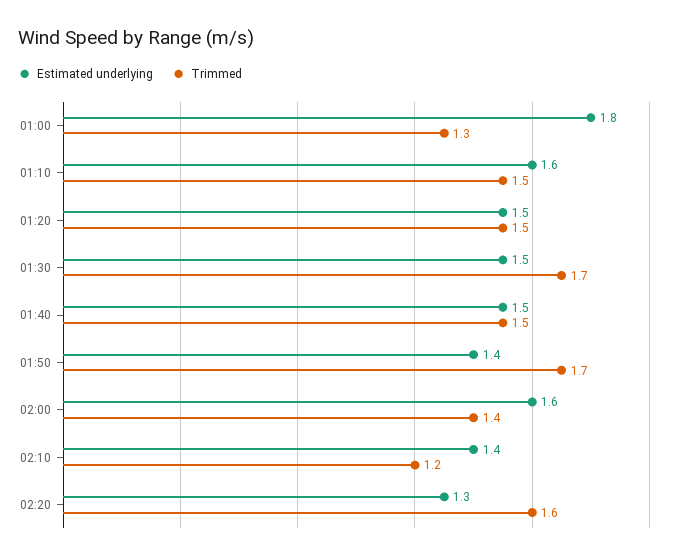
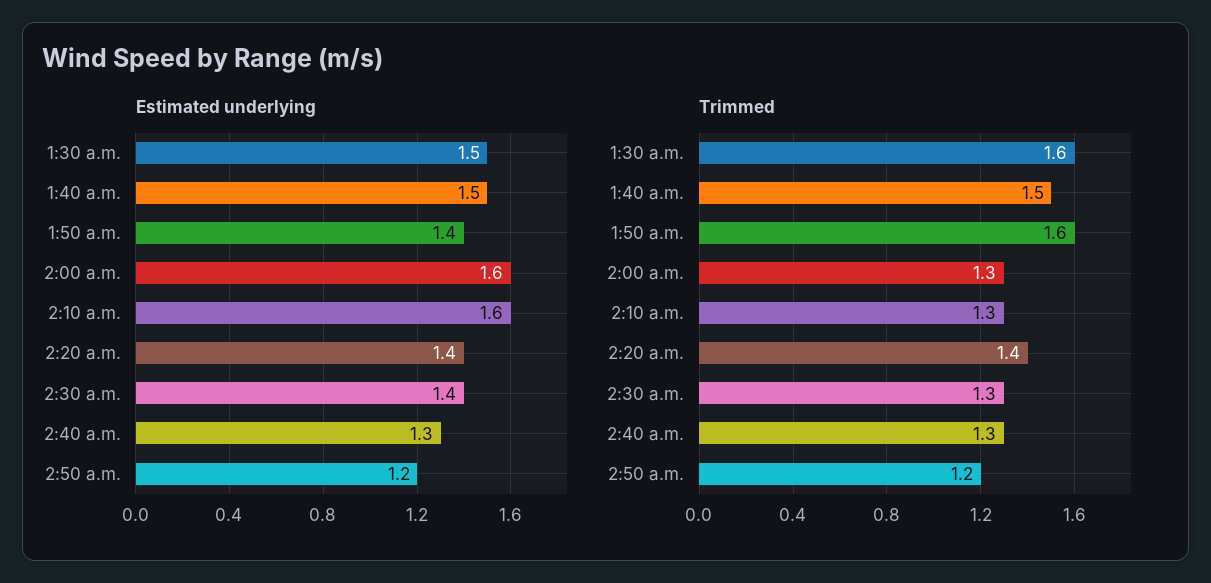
Estimated underlying, 01:00: 1.8 -> none
Trimmed, 01:00: 1.3 -> none
Estimated underlying, 01:10: 1.6 -> none
Trimmed, 01:10: 1.5 -> none
Estimated underlying, 01:20: 1.5 -> none
Trimmed, 01:20: 1.5 -> none
Trimmed, 01:30: 1.7 -> 1.6
Trimmed, 01:50: 1.7 -> 1.6
Trimmed, 02:00: 1.4 -> 1.3
Estimated underlying, 02:10: 1.4 -> 1.6
Trimmed, 02:10: 1.2 -> 1.3
Estimated underlying, 02:20: 1.3 -> 1.4
Trimmed, 02:20: 1.6 -> 1.4
Estimated underlying, 2:30 a.m.: none -> 1.4
Estimated underlying, 2:40 a.m.: none -> 1.3
Estimated underlying, 2:50 a.m.: none -> 1.2
Trimmed, 2:30 a.m.: none -> 1.3
Trimmed, 2:40 a.m.: none -> 1.3
Trimmed, 2:50 a.m.: none -> 1.2

